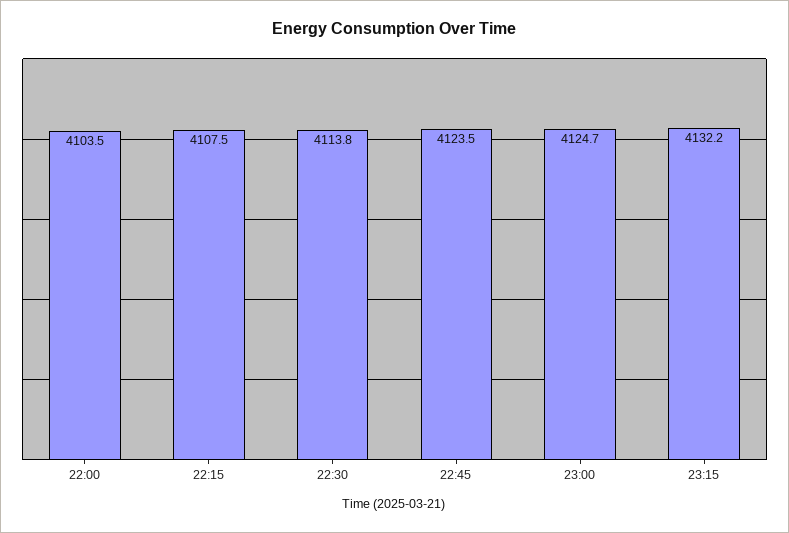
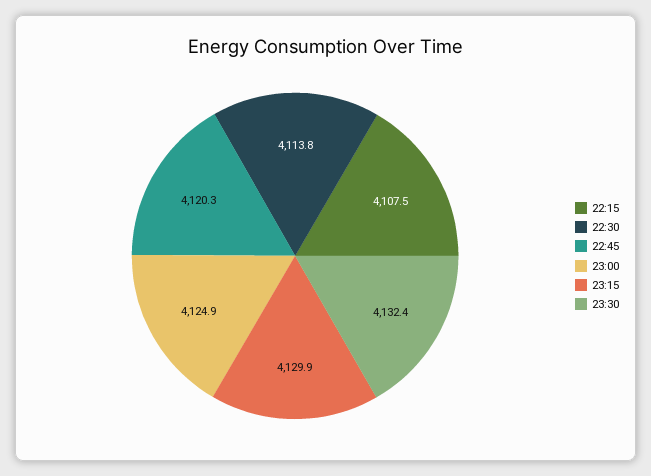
22:00: 4103.5 -> none
22:45: 4123.5 -> 4120.3
23:00: 4124.7 -> 4124.9
23:15: 4132.2 -> 4129.9
23:30: none -> 4132.4

